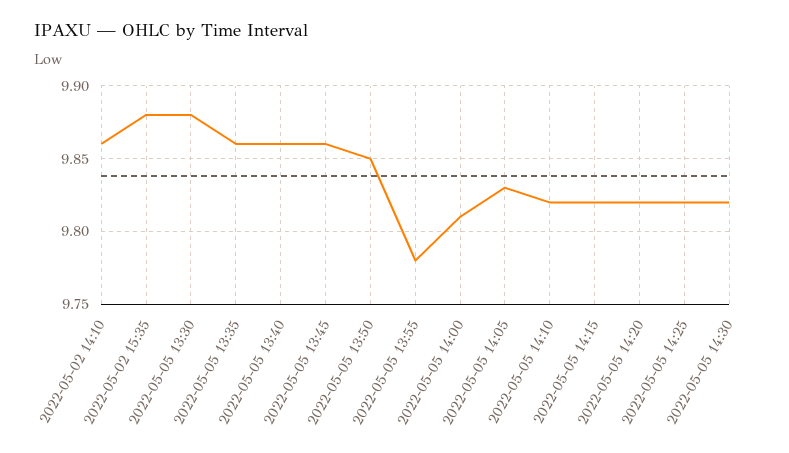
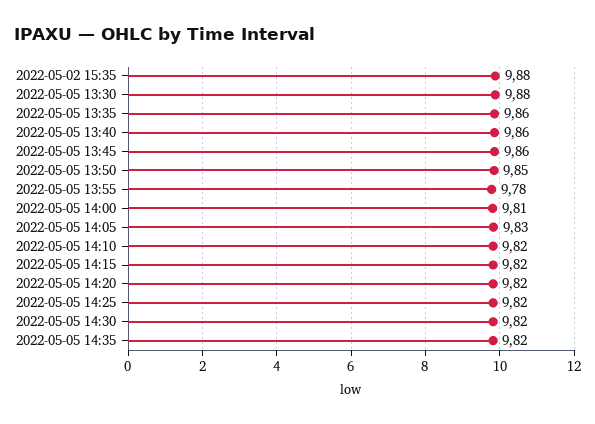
2022-05-02 14:10: 9.86 -> none
2022-05-05 14:35: none -> 9.82

